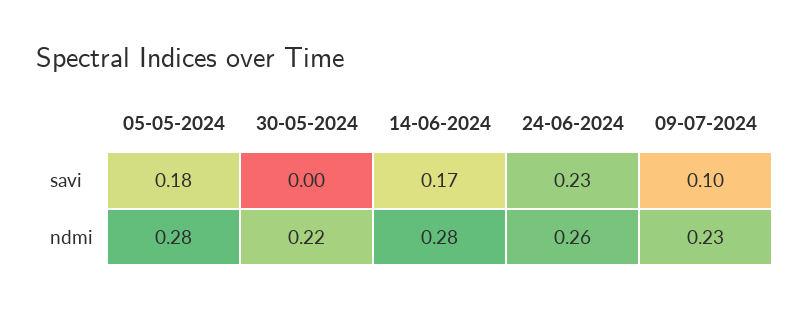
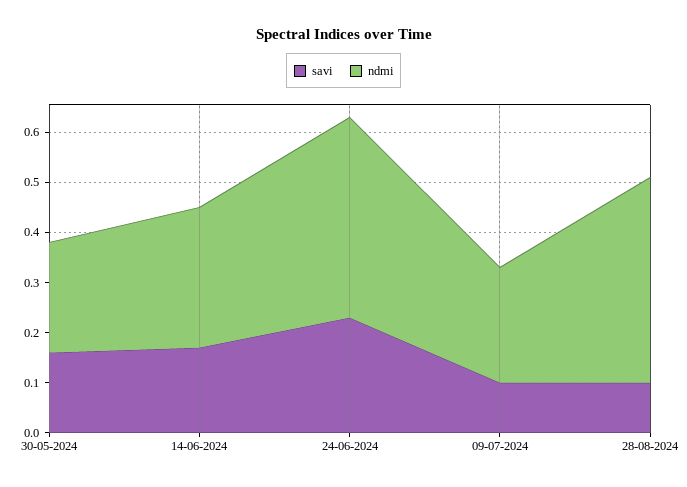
savi, 05-05-2024: 0.18 -> none
savi, 30-05-2024: 0 -> 0.15
ndmi, 05-05-2024: 0.28 -> none
ndmi, 24-06-2024: 0.26 -> 0.4
savi, 28-08-2024: none -> 0.1
ndmi, 28-08-2024: none -> 0.4

